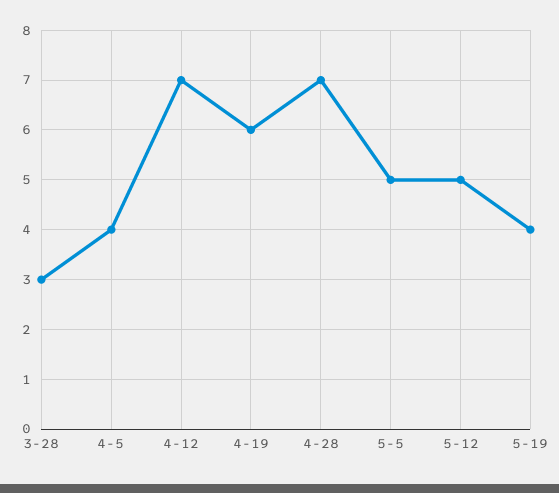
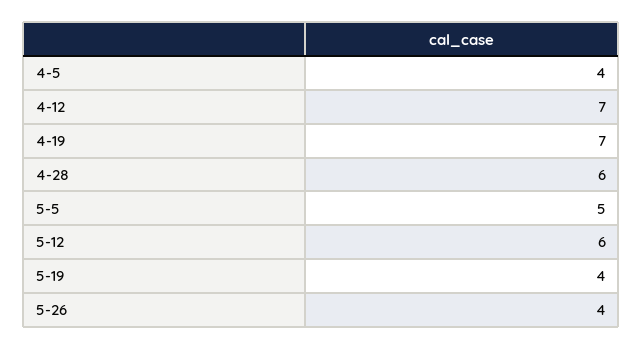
3-28: 3 -> none
4-19: 6 -> 7
4-28: 7 -> 6
5-12: 5 -> 6
5-26: none -> 4

